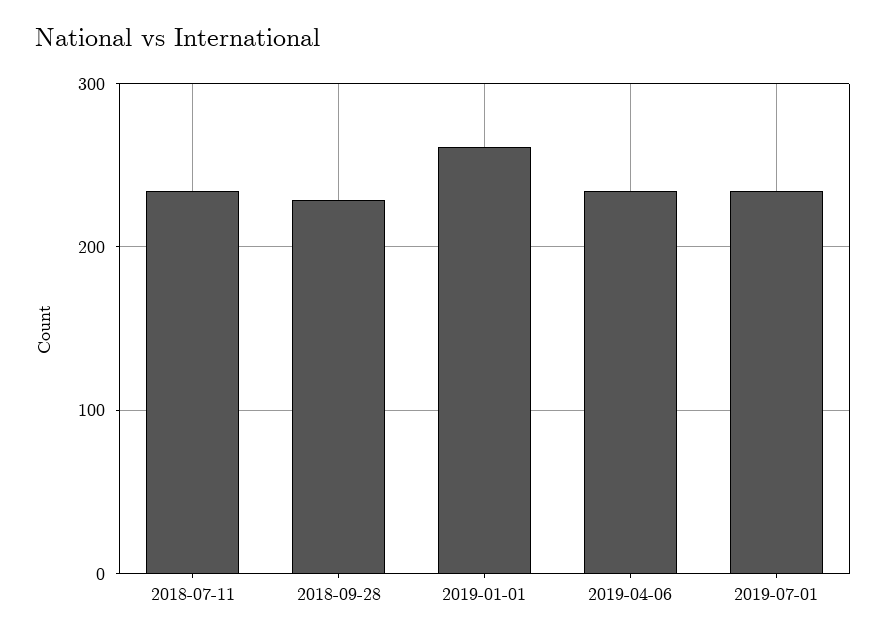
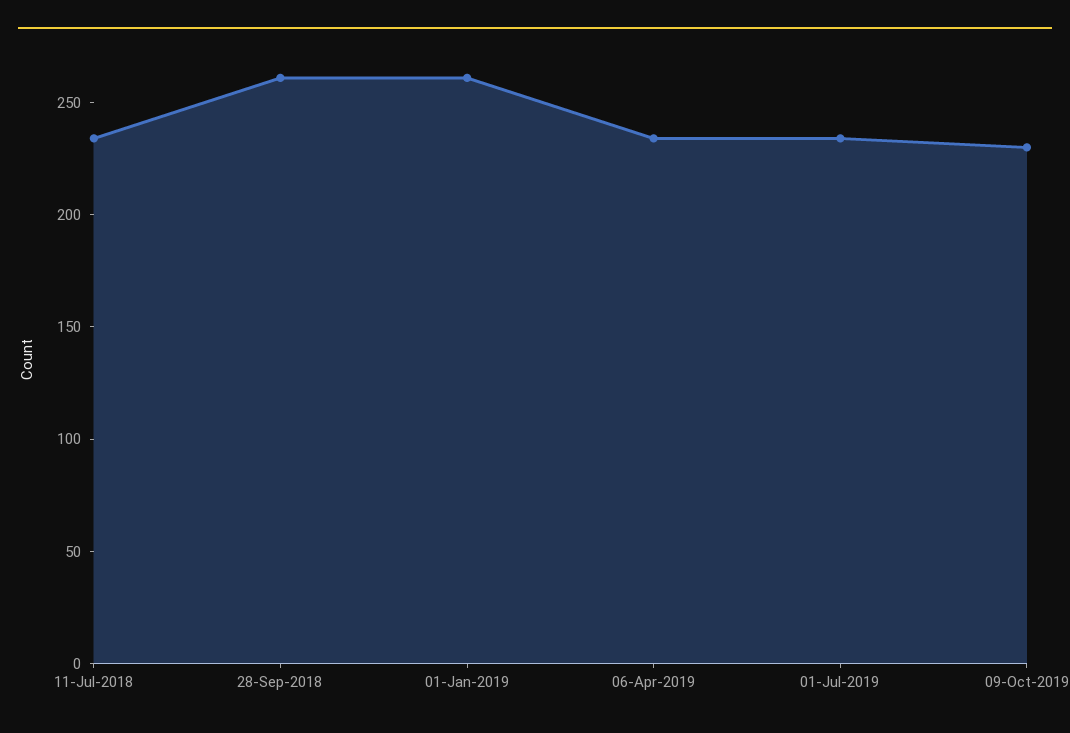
2018-09-28: 230 -> 260
09-Oct-2019: none -> 230

